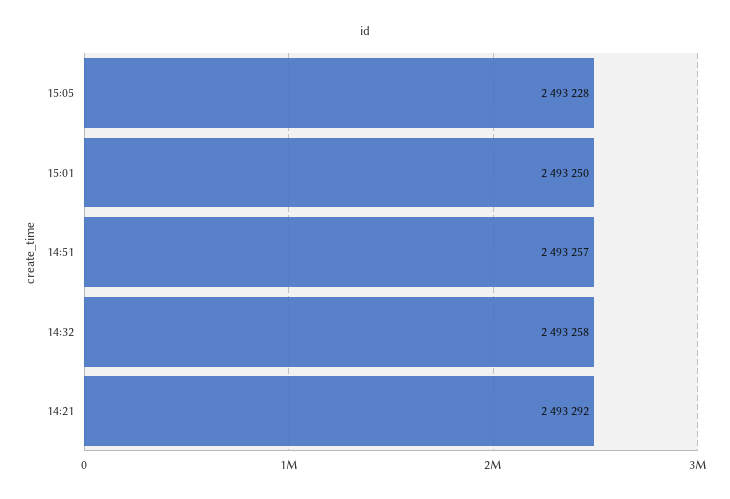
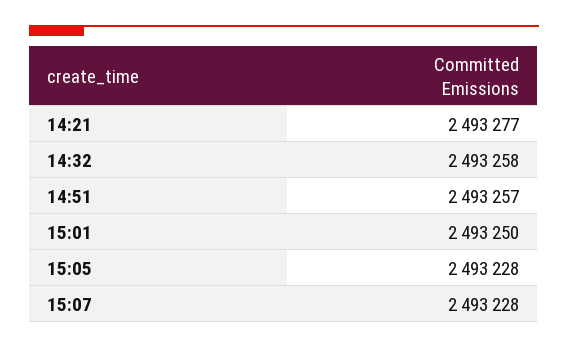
14:21: 2493292 -> 2493277
15:07: none -> 2493228

